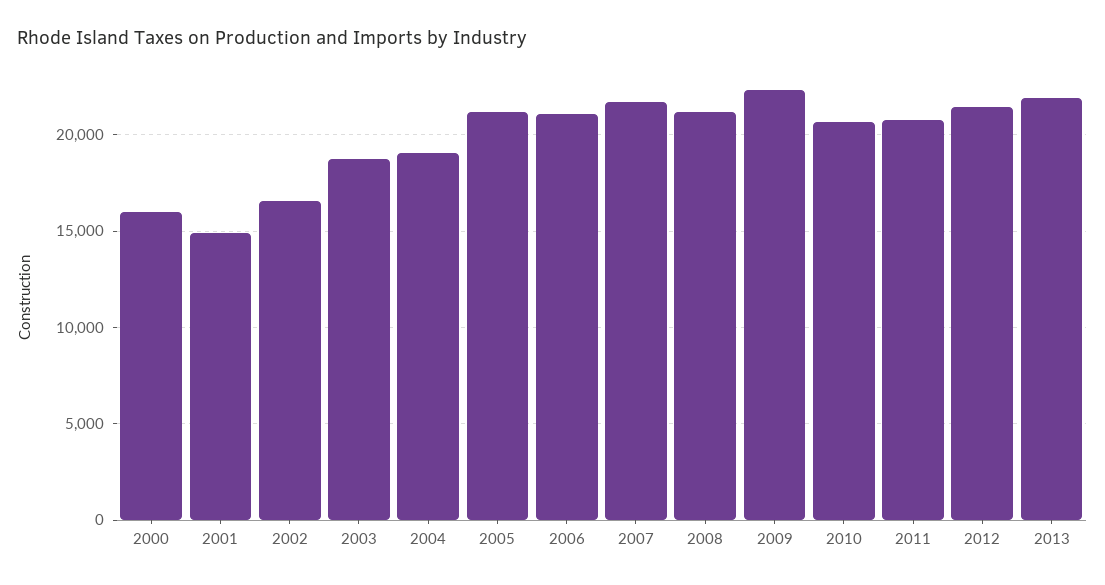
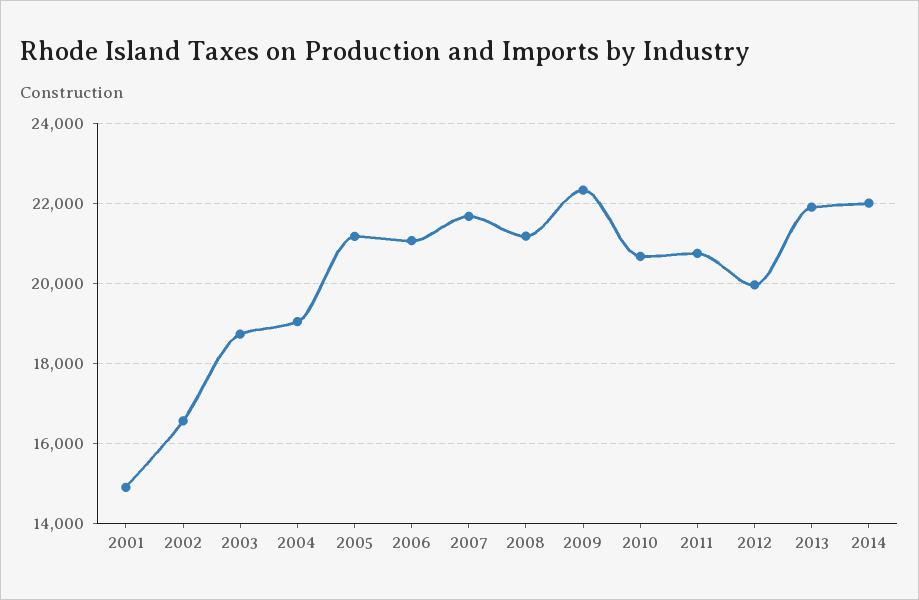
2000: 16000 -> none
2012: 21500 -> 20000
2014: none -> 22000

